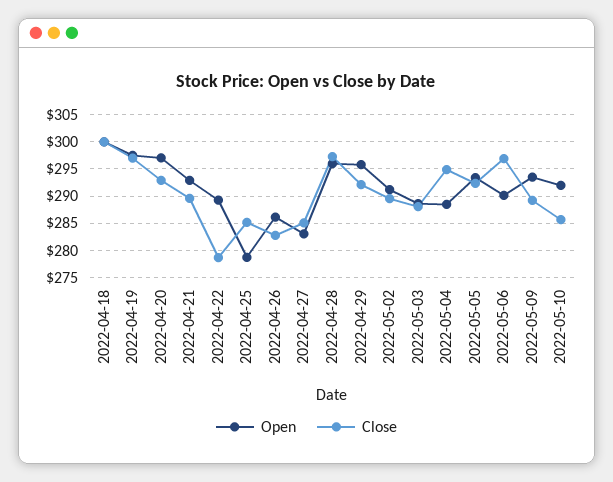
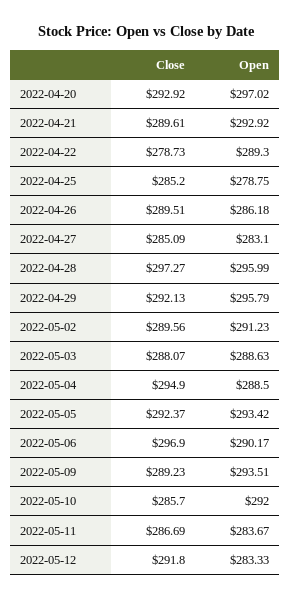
Open, 2022-04-18: 300 -> none
Close, 2022-04-18: 300 -> none
Open, 2022-04-19: 297.5 -> none
Close, 2022-04-19: 297.5 -> none
Close, 2022-04-26: 282.5 -> 289.51
Close, 2022-05-11: none -> 286.69
Open, 2022-05-11: none -> 283.67
Close, 2022-05-12: none -> 291.8
Open, 2022-05-12: none -> 283.33

